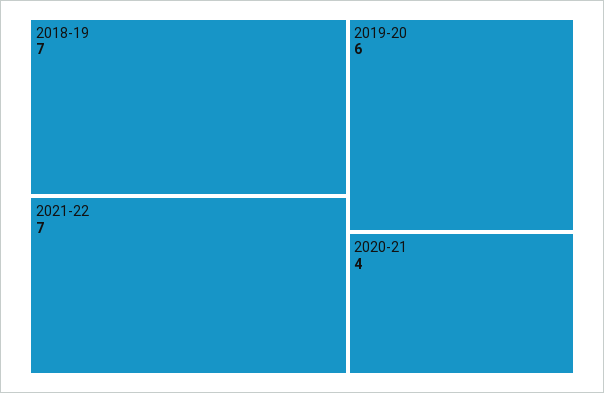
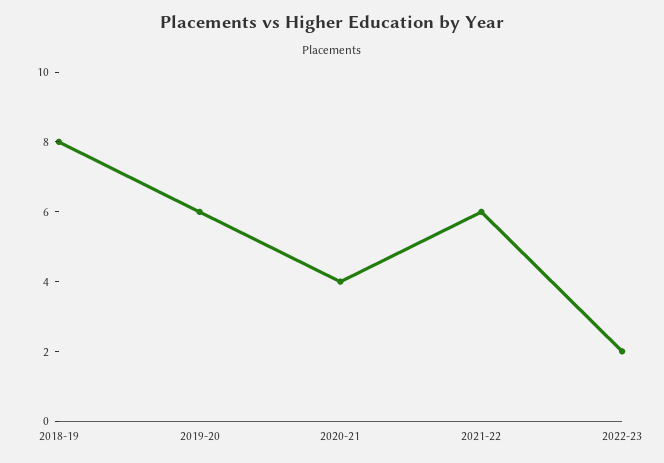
2018-19: 7 -> 8
2021-22: 7 -> 6
2022-23: none -> 2

